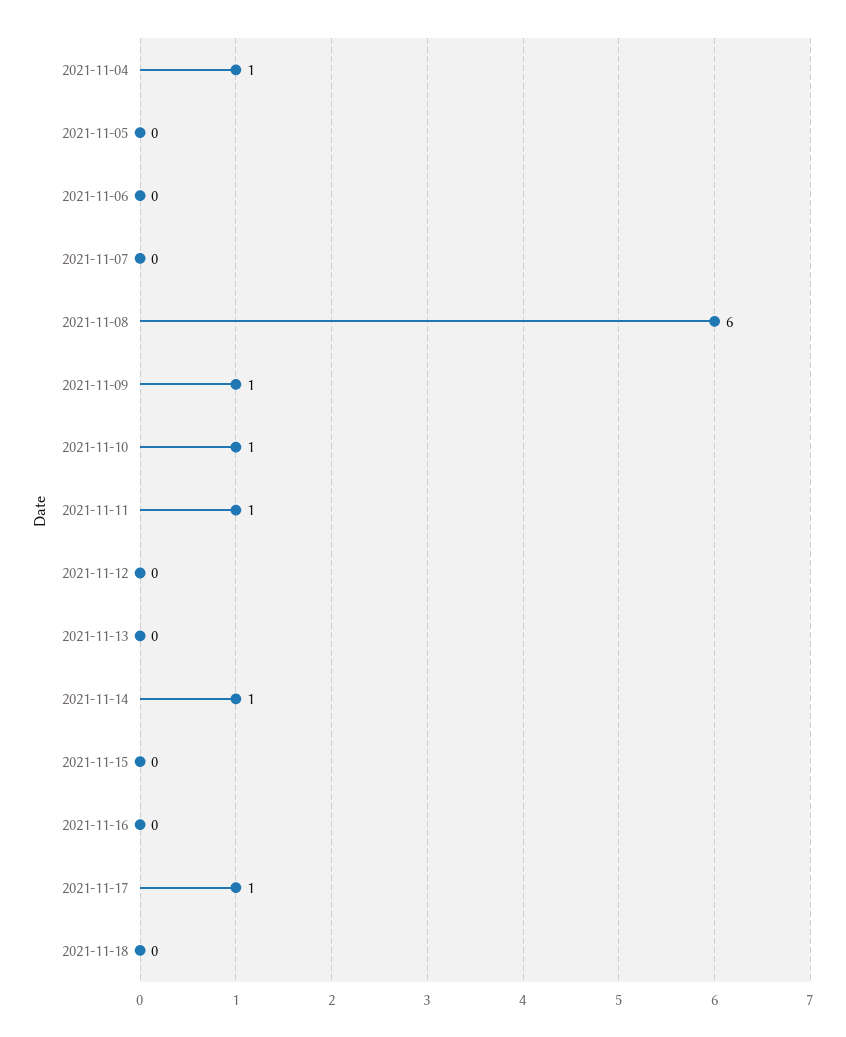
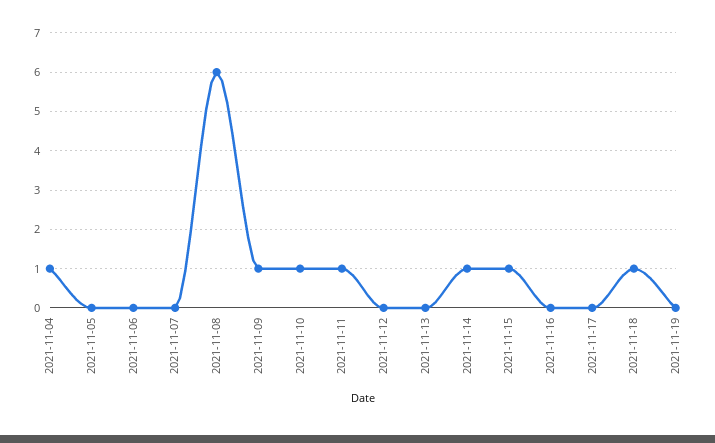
2021-11-15: 0 -> 1
2021-11-17: 1 -> 0
2021-11-18: 0 -> 1
2021-11-19: none -> 0

